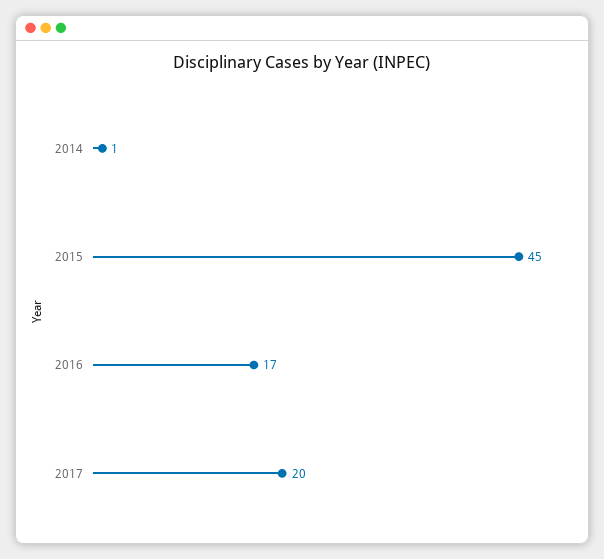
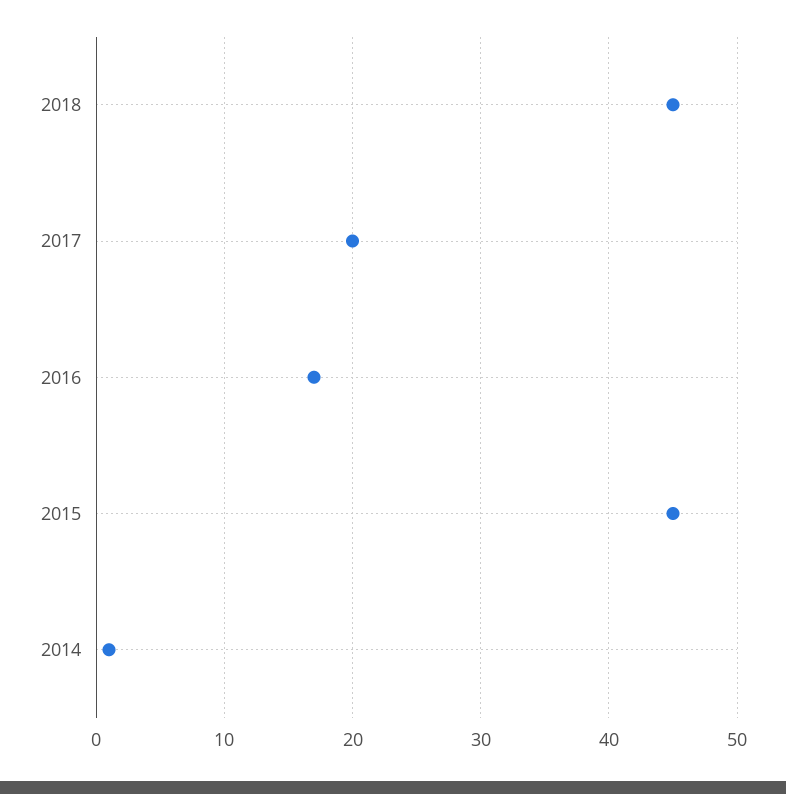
2018: none -> 45

